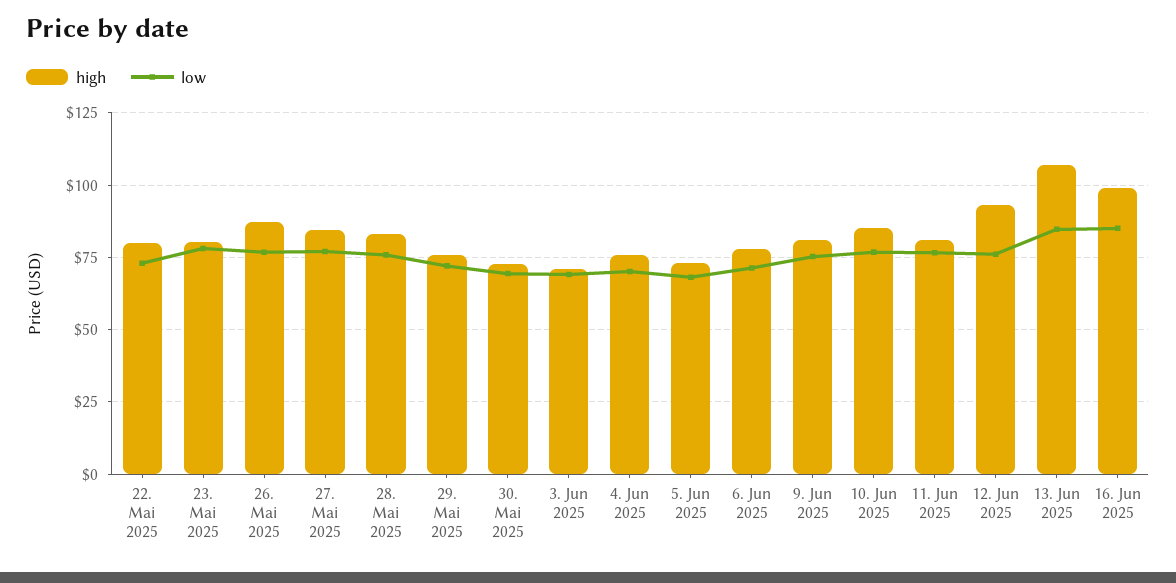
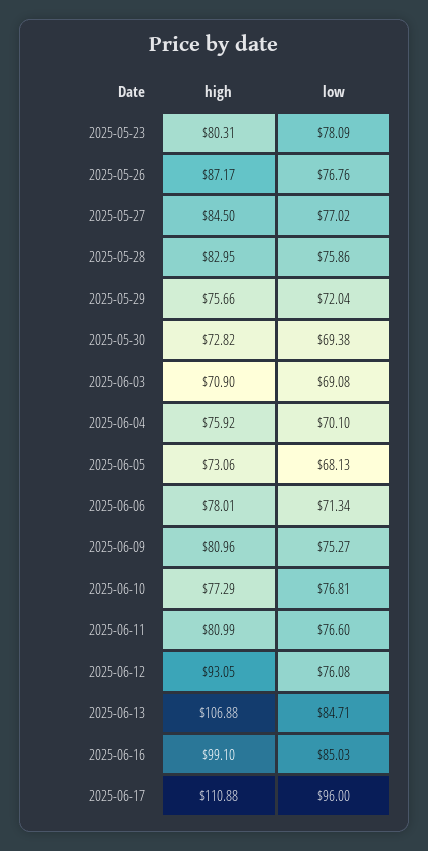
high, 22. Mai 2025: 80 -> none
low, 22. Mai 2025: 72.5 -> none
high, 10. Jun 2025: 85 -> 77.29
high, 2025-06-17: none -> 110.88
low, 2025-06-17: none -> 96

